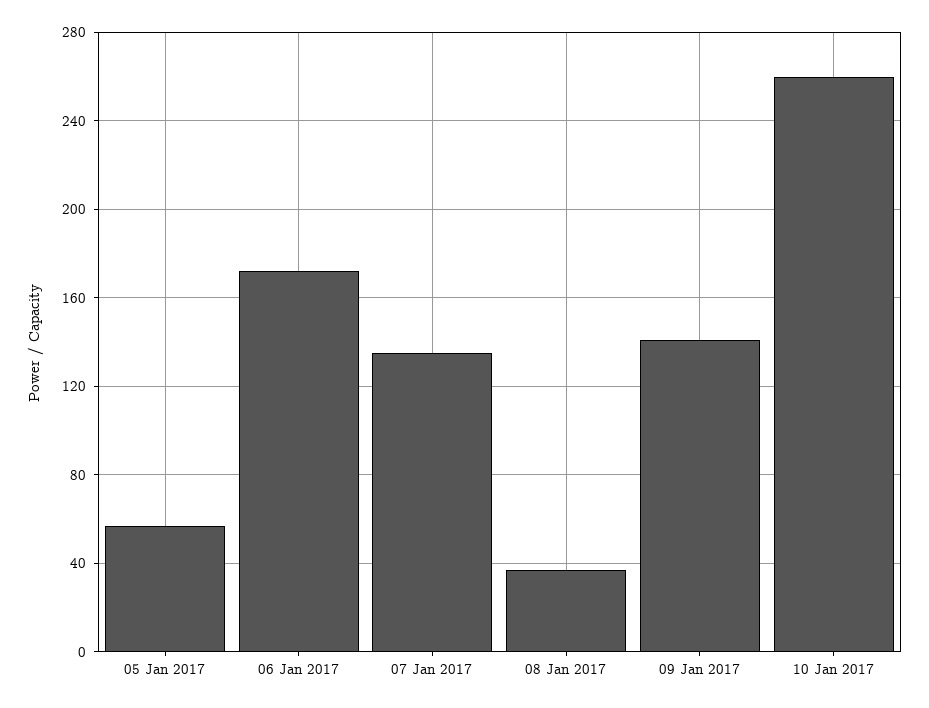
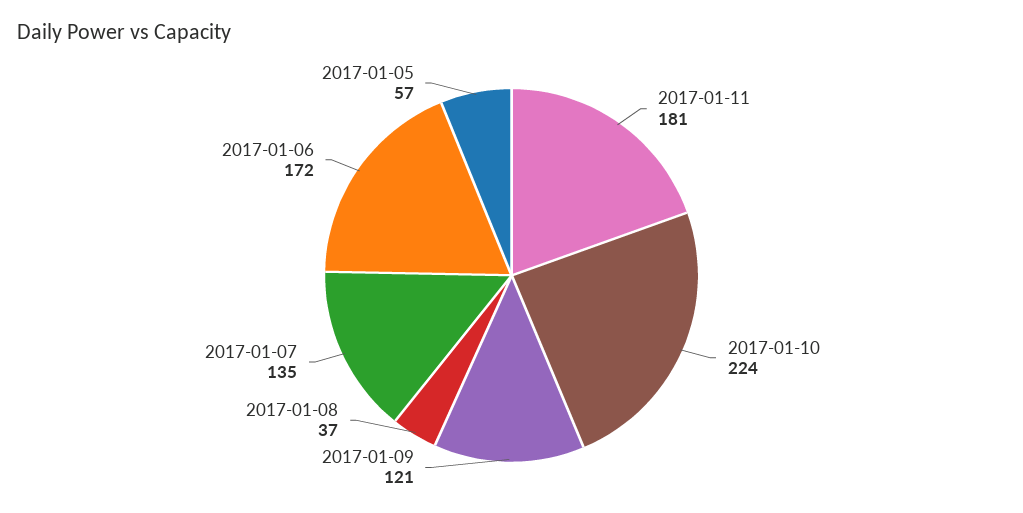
09 Jan 2017: 140 -> 121
10 Jan 2017: 260 -> 224
2017-01-11: none -> 181

